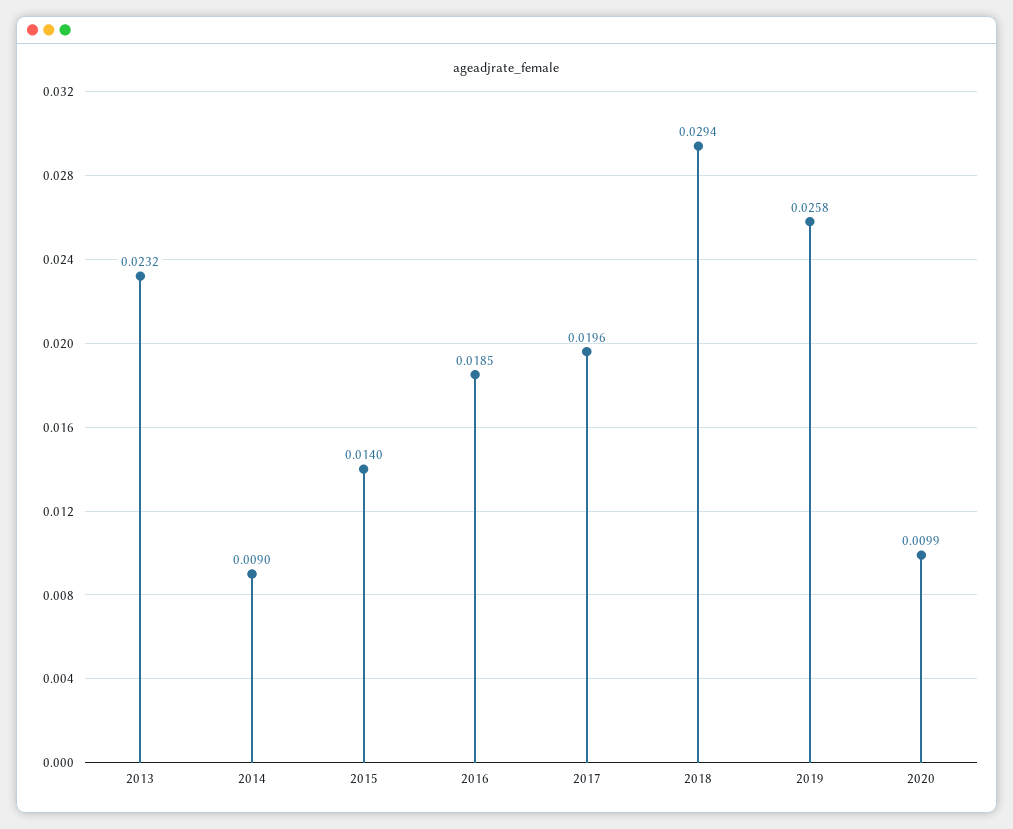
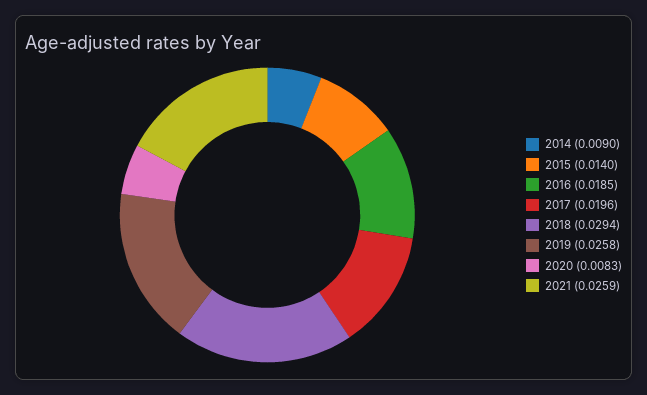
2013: 0.0232 -> none
2020: 0.0099 -> 0.0083
2021: none -> 0.0259

